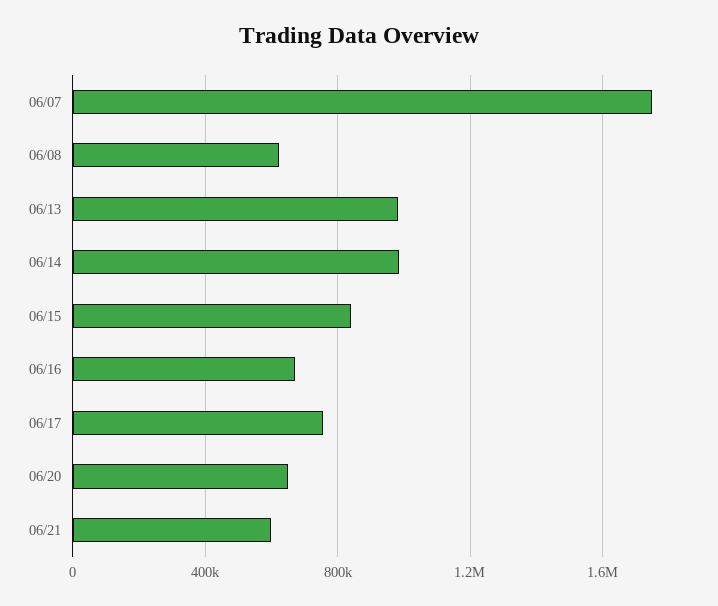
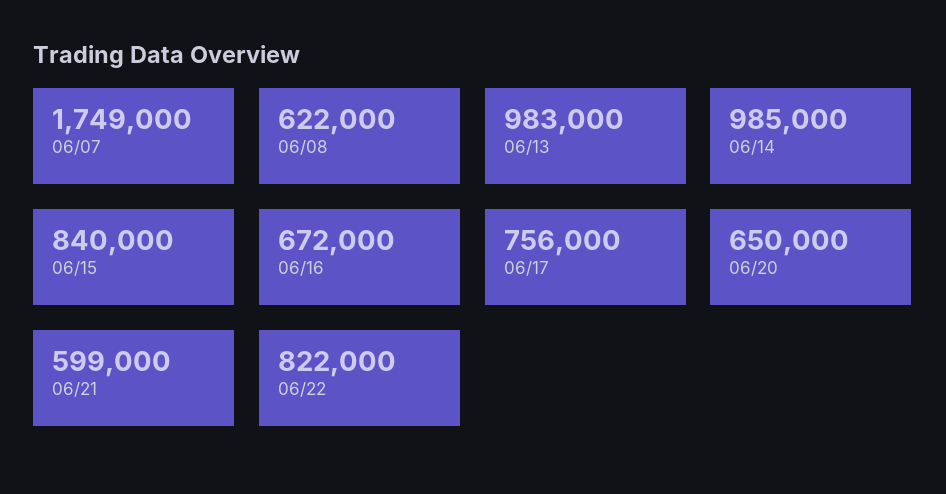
06/22: none -> 822000

